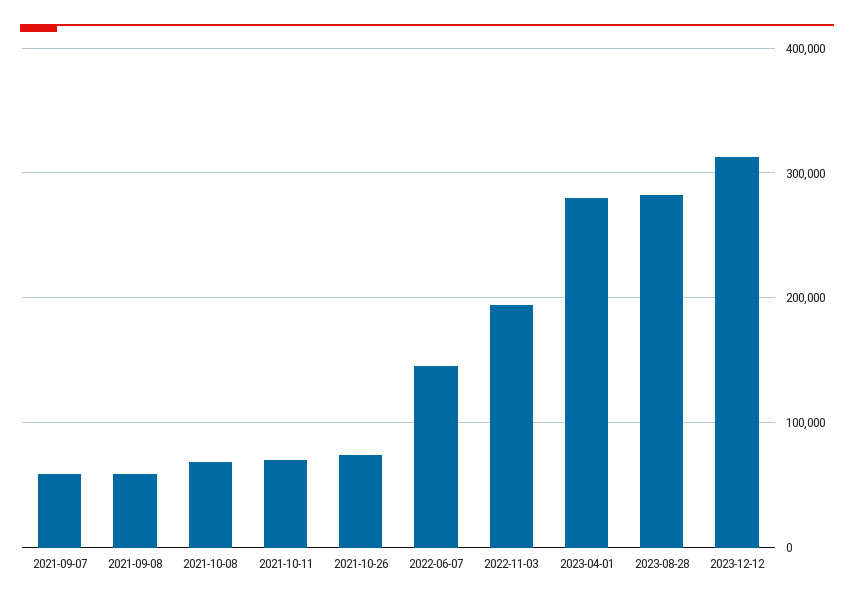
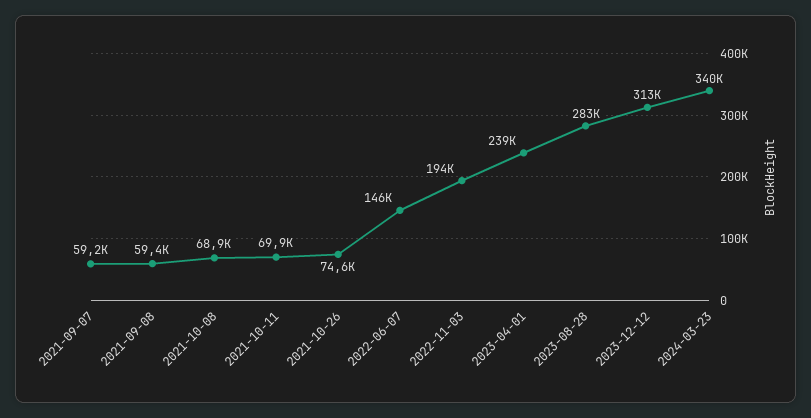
2023-04-01: 280000 -> 239000
2024-03-23: none -> 340000

